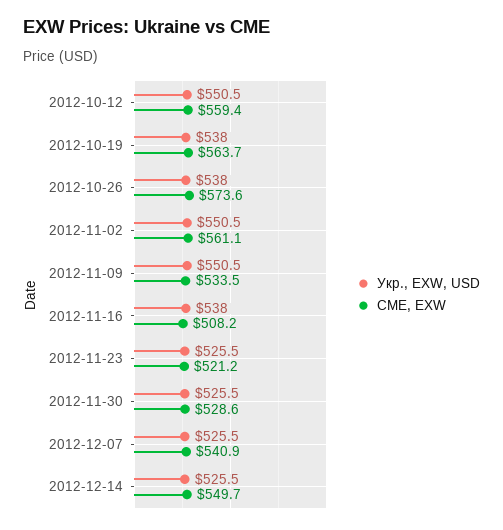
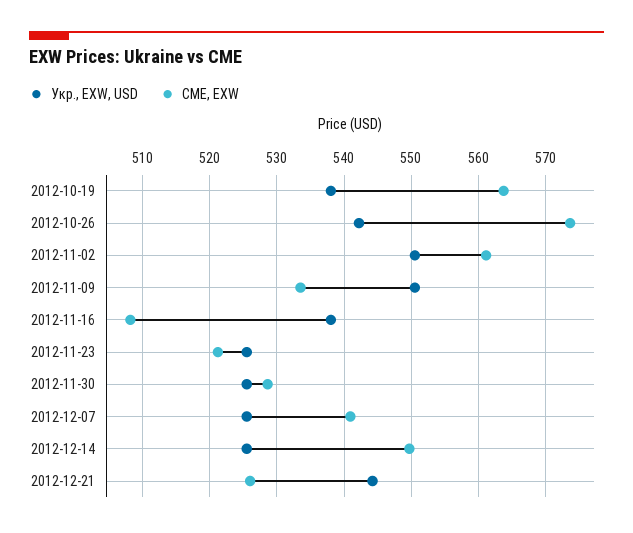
Укр., EXW, USD, 2012-10-12: 550.5 -> none
CME, EXW, 2012-10-12: 559.4 -> none
Укр., EXW, USD, 2012-10-26: 538 -> 542
Укр., EXW, USD, 2012-12-21: none -> 544
CME, EXW, 2012-12-21: none -> 526

